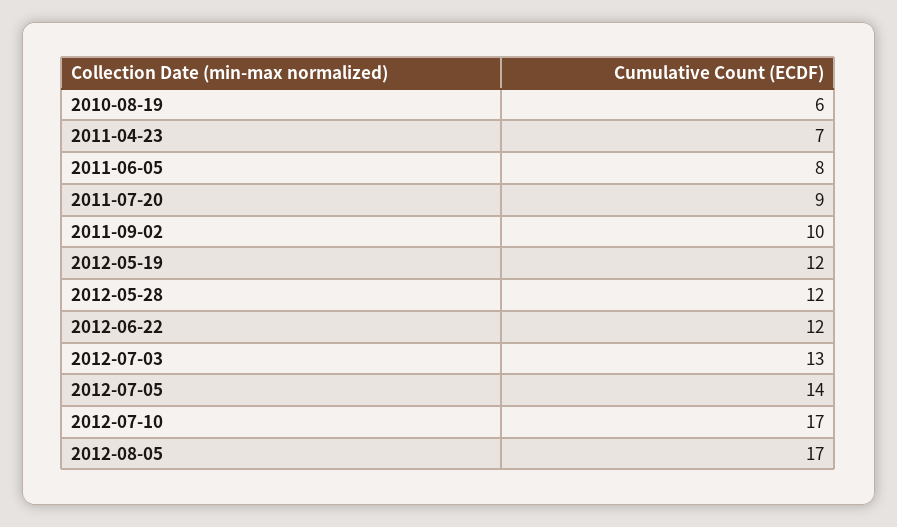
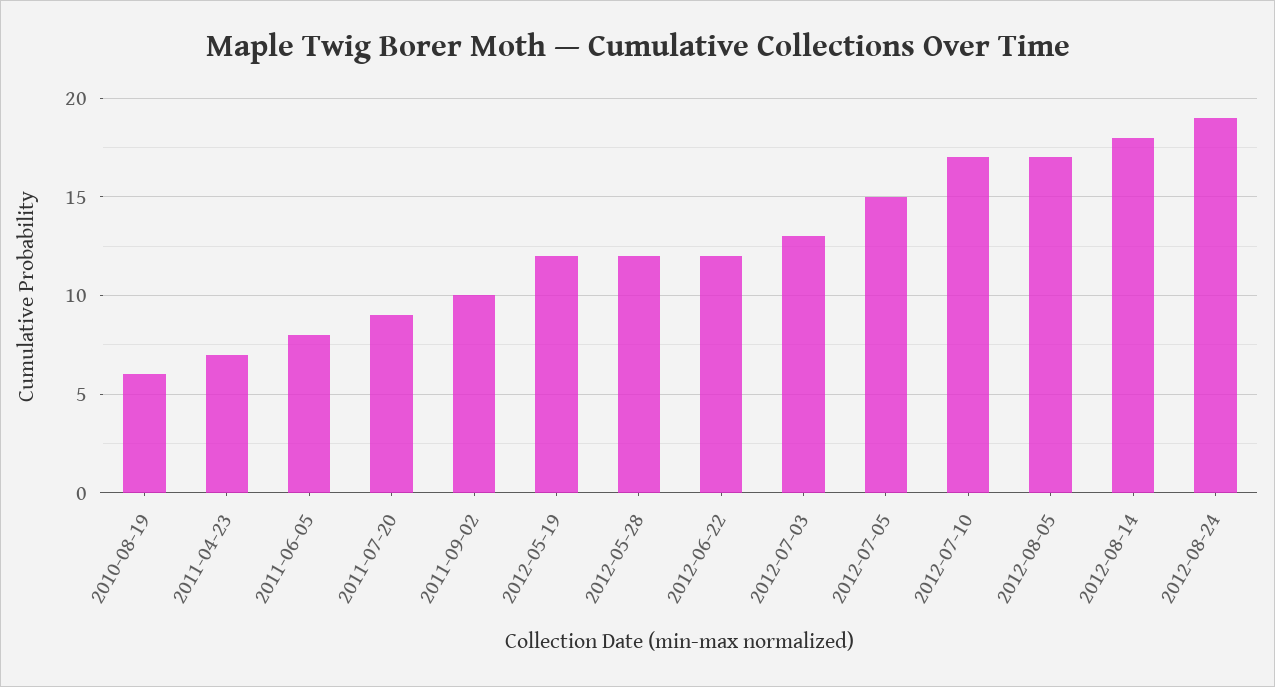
2012-07-05: 14 -> 15
2012-08-14: none -> 18
2012-08-24: none -> 19

